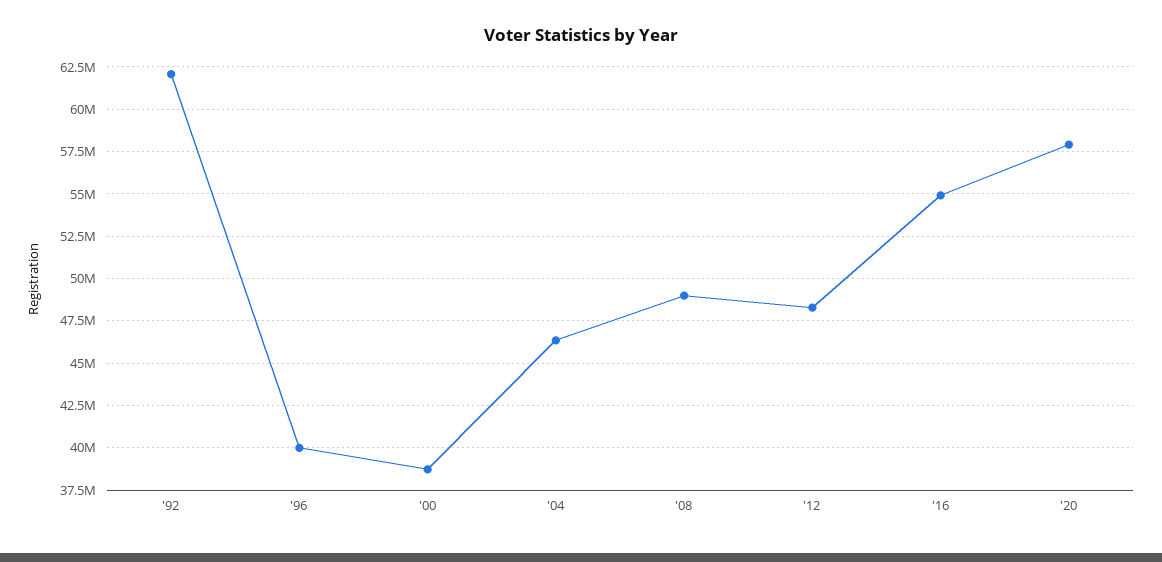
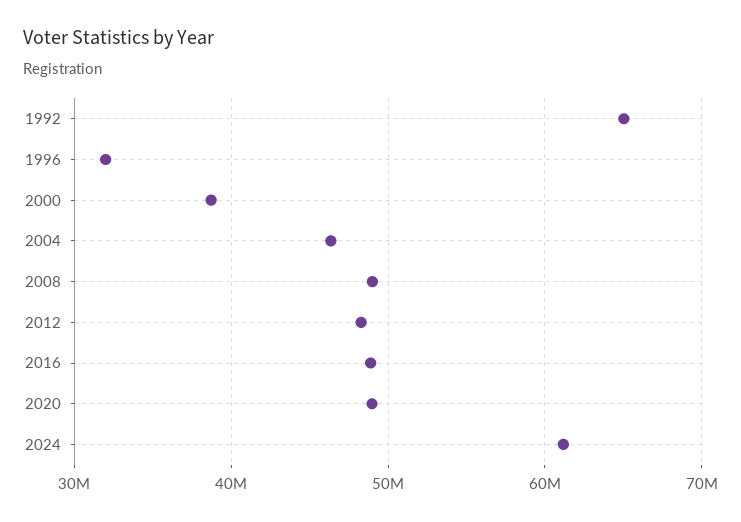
'92: 62000000 -> 65000000
'96: 40000000 -> 32000000
'16: 55000000 -> 49000000
'20: 58000000 -> 49000000
2024: none -> 61000000

